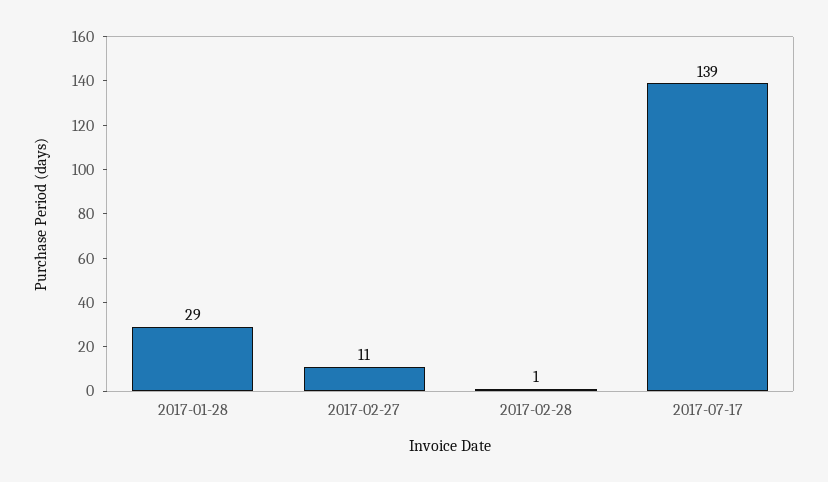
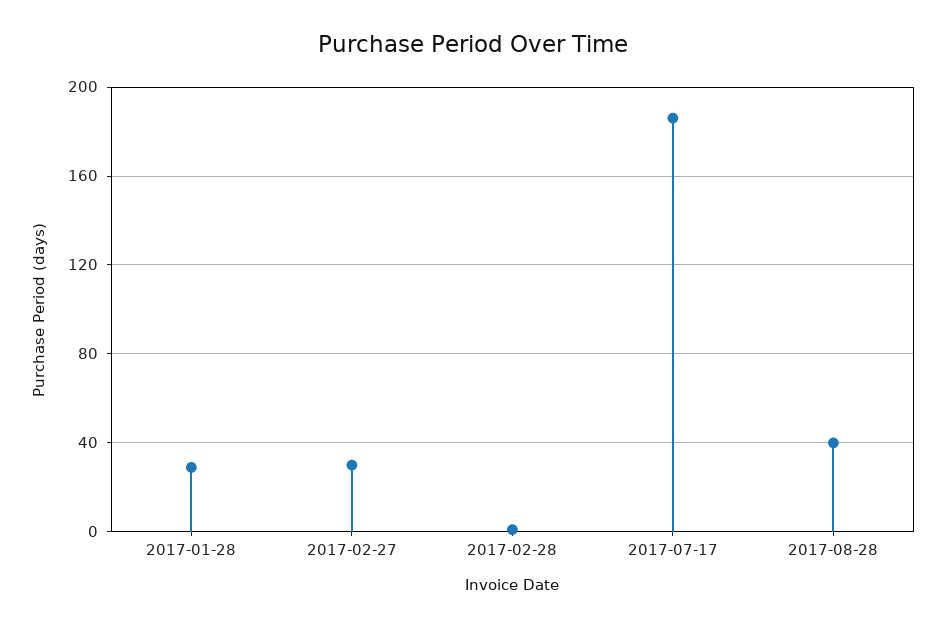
2017-02-27: 11 -> 30
2017-07-17: 139 -> 185
2017-08-28: none -> 40

